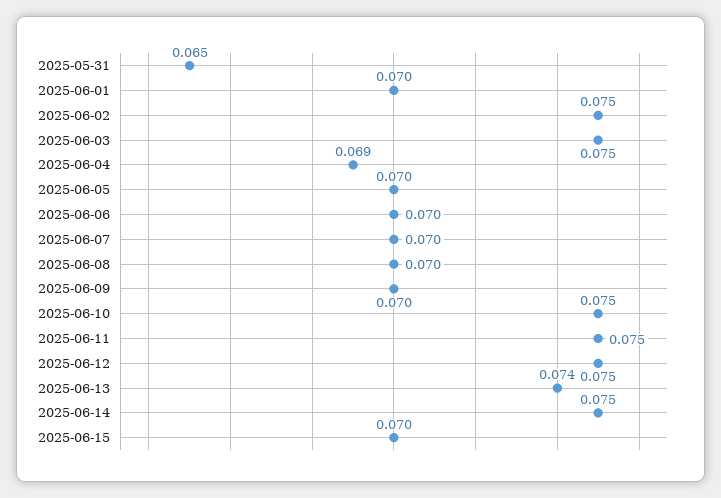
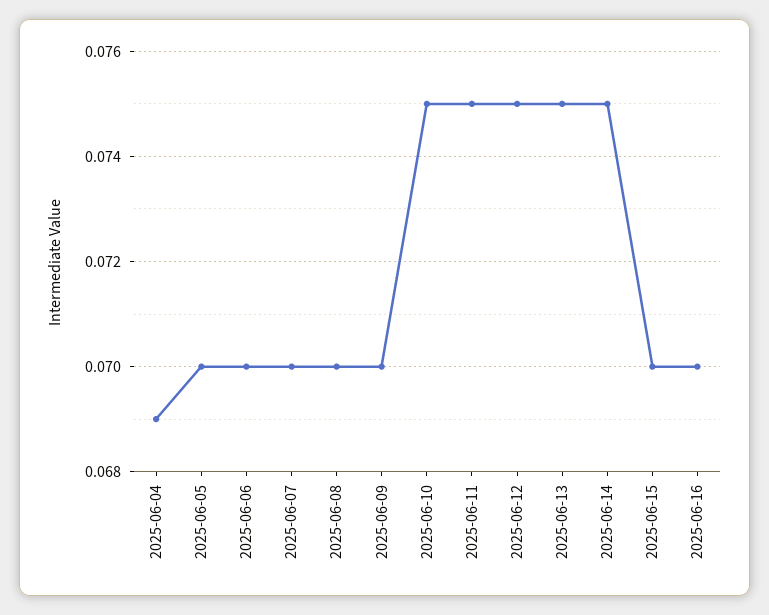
2025-05-31: 0.065 -> none
2025-06-01: 0.07 -> none
2025-06-02: 0.075 -> none
2025-06-03: 0.075 -> none
2025-06-13: 0.074 -> 0.075
2025-06-16: none -> 0.07

